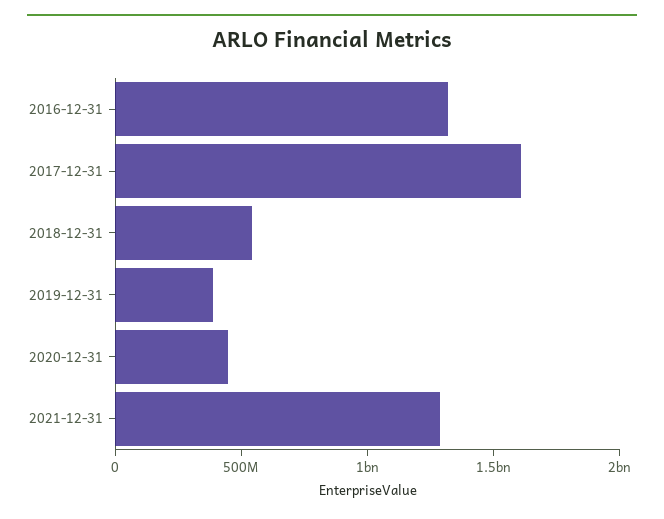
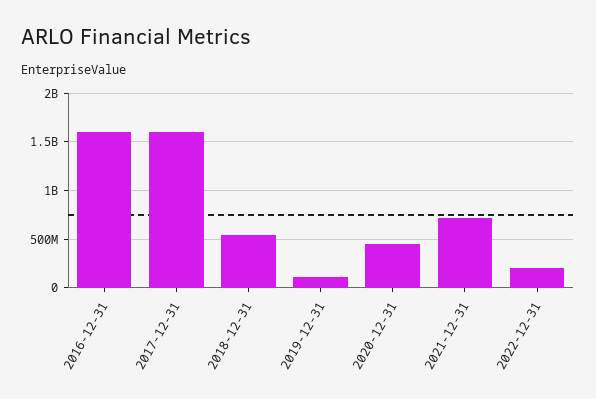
2016-12-31: 1300000000 -> 1600000000
2019-12-31: 400000000 -> 100000000
2021-12-31: 1300000000 -> 700000000
2022-12-31: none -> 200000000

